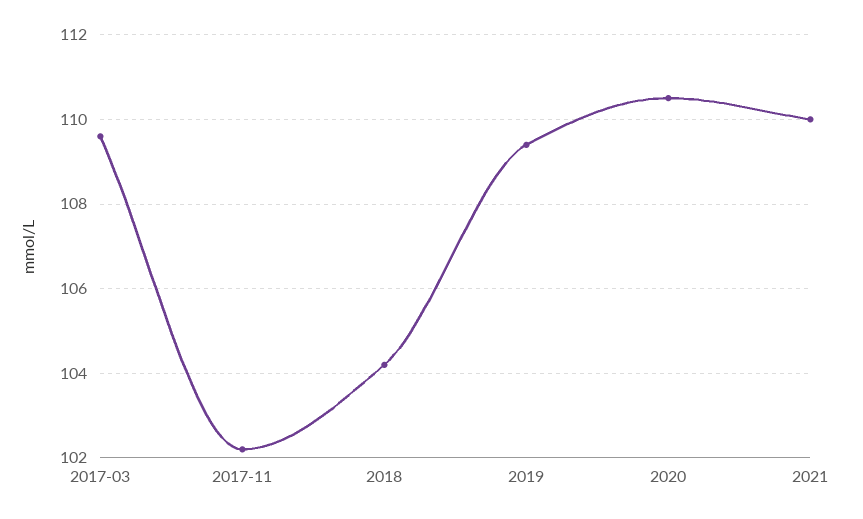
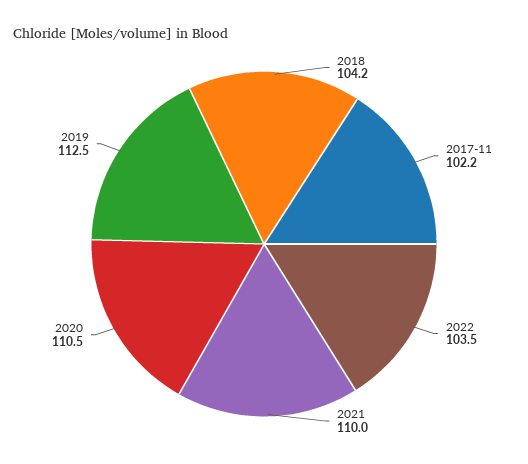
2017-03: 109.5 -> none
2019: 109.5 -> 112.5
2022: none -> 103.5

